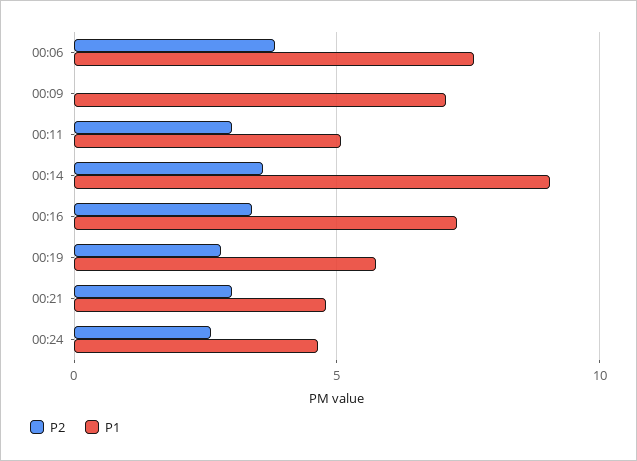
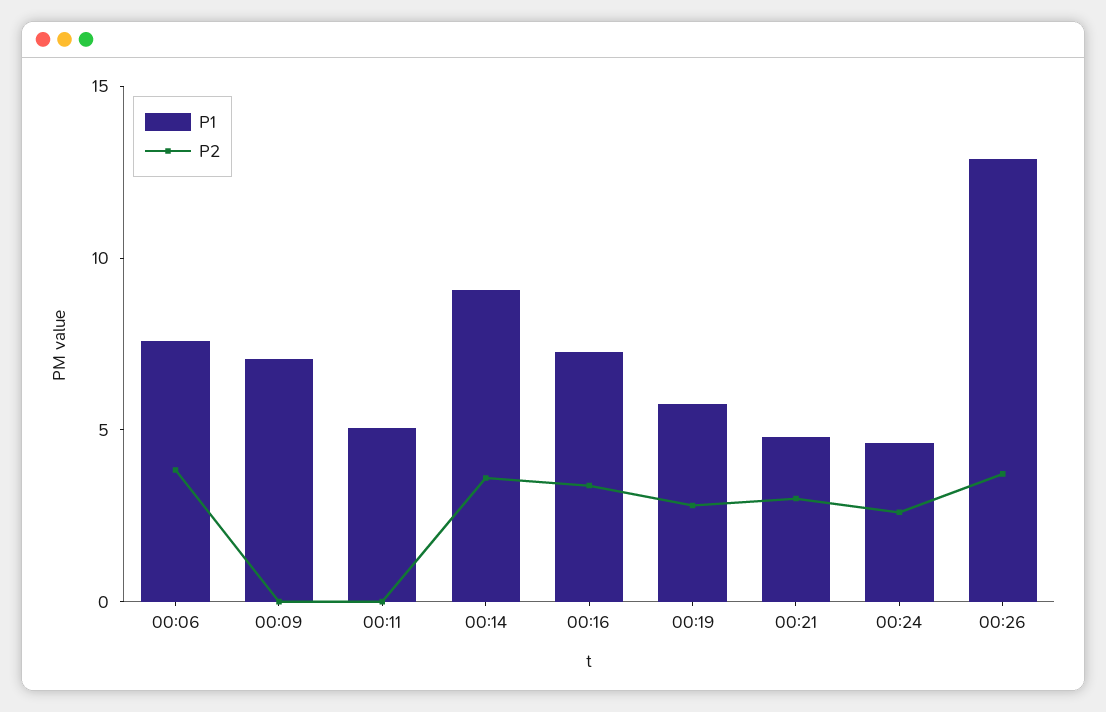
P2, 00:11: 3 -> 0
P1, 00:26: none -> 13
P2, 00:26: none -> 4

